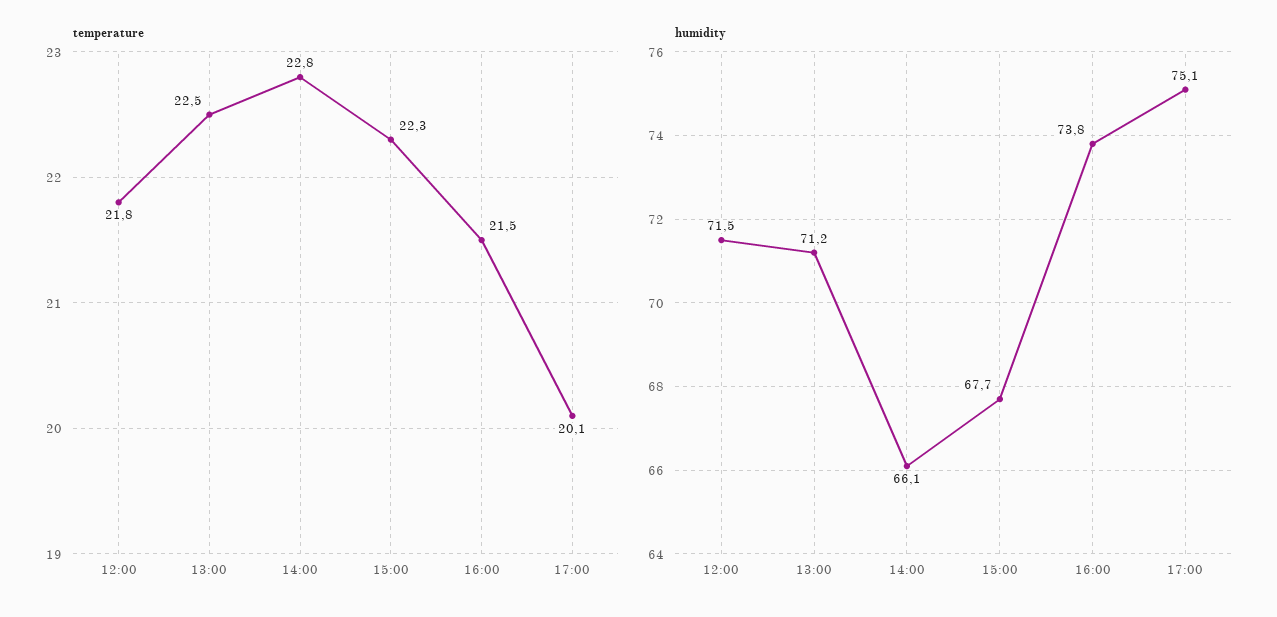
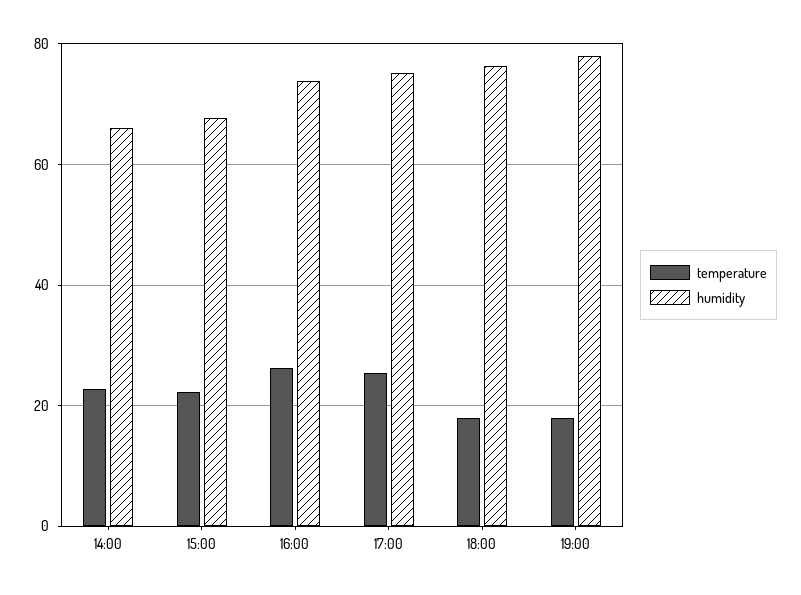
temperature, 12:00: 21.8 -> none
temperature, 13:00: 22.5 -> none
temperature, 16:00: 21.5 -> 26
temperature, 17:00: 20.1 -> 26
humidity, 12:00: 71.5 -> none
humidity, 13:00: 71.2 -> none
temperature, 18:00: none -> 18
humidity, 18:00: none -> 76
temperature, 19:00: none -> 18
humidity, 19:00: none -> 78

